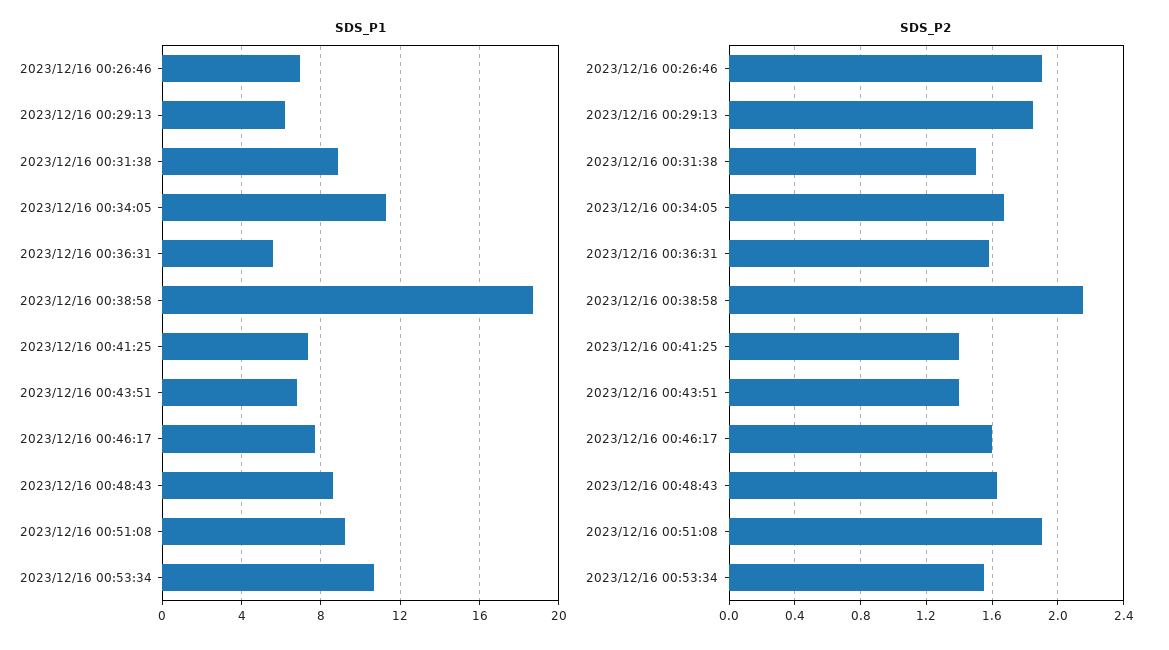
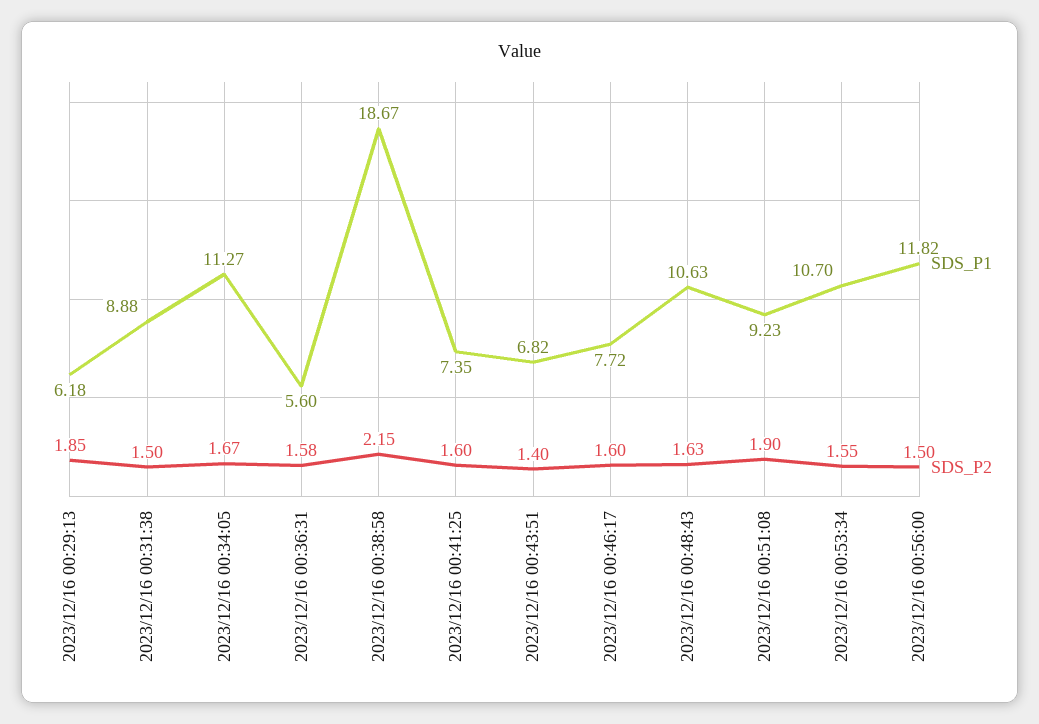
SDS_P1, 2023/12/16 00:26:46: 7 -> none
SDS_P1, 2023/12/16 00:48:43: 8.5 -> 10.63
SDS_P2, 2023/12/16 00:26:46: 1.9 -> none
SDS_P2, 2023/12/16 00:41:25: 1.4 -> 1.6
SDS_P1, 2023/12/16 00:56:00: none -> 11.82
SDS_P2, 2023/12/16 00:56:00: none -> 1.5

